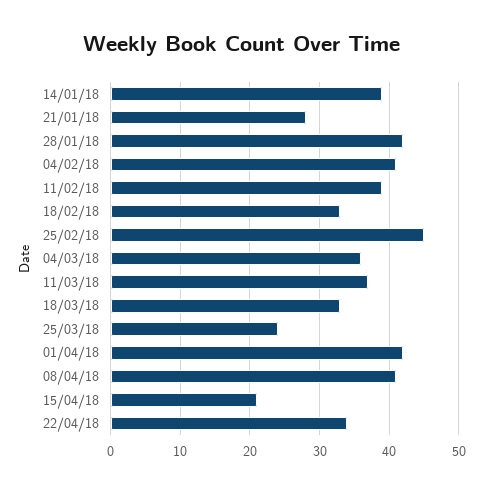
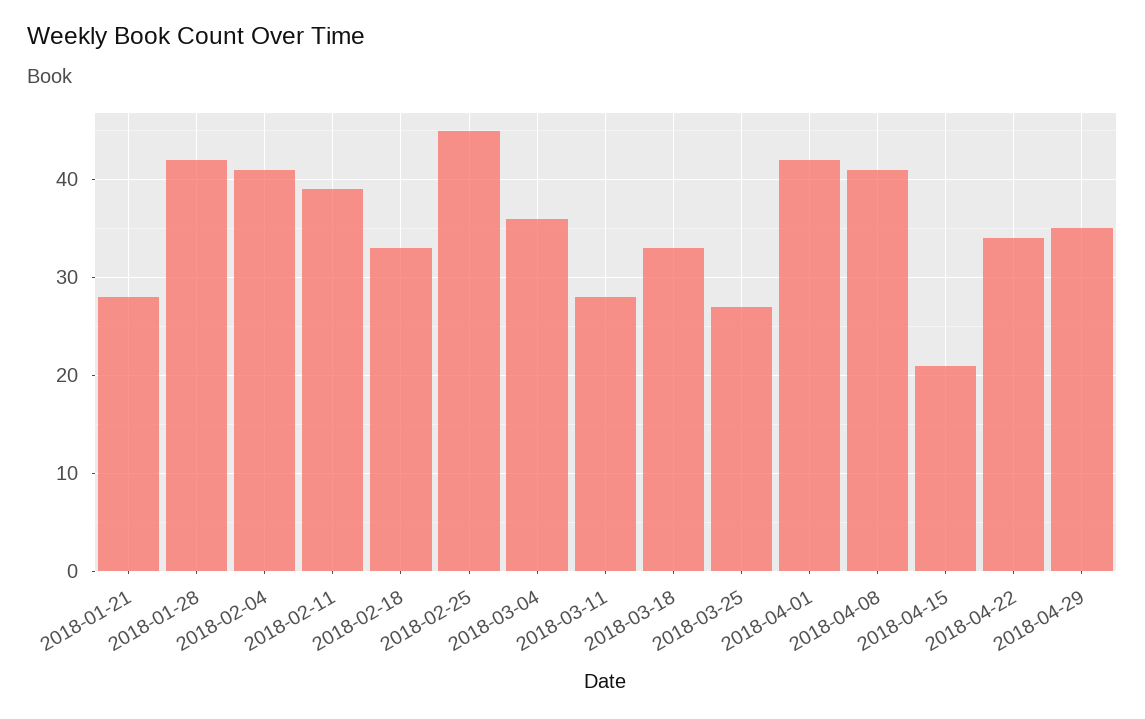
14/01/18: 39 -> none
11/03/18: 37 -> 28
25/03/18: 24 -> 27
2018-04-29: none -> 35

